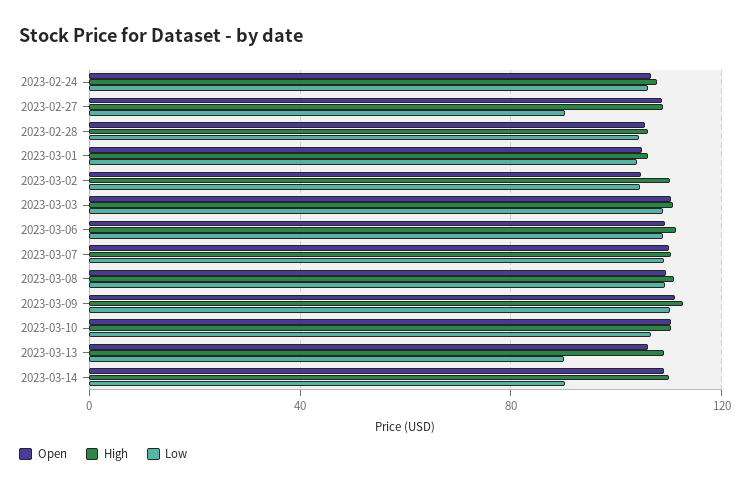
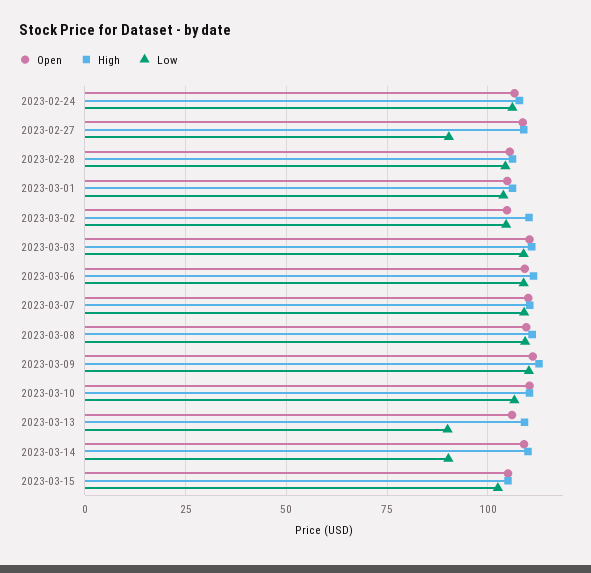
Open, 2023-03-15: none -> 105
High, 2023-03-15: none -> 105
Low, 2023-03-15: none -> 102.5

